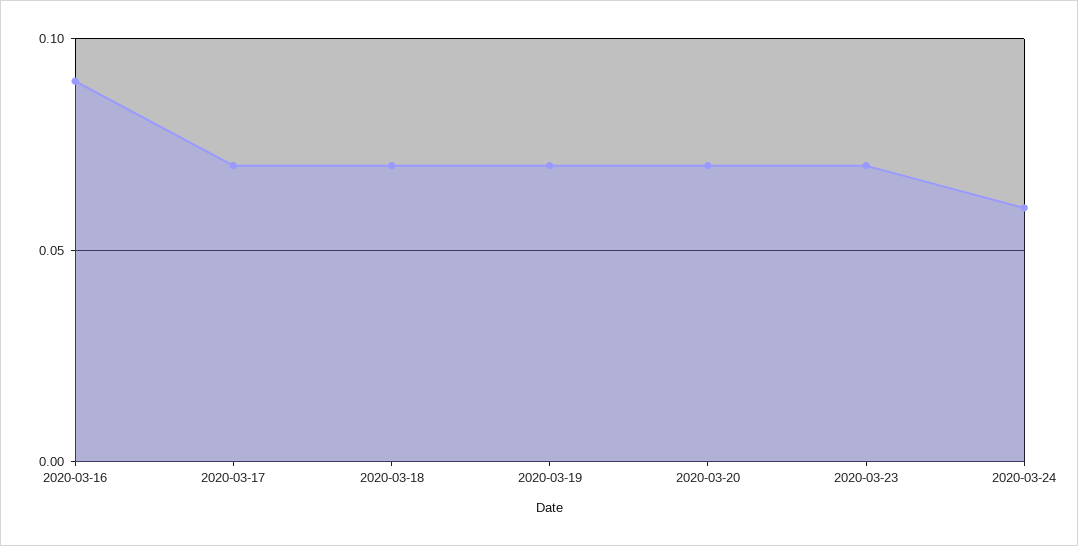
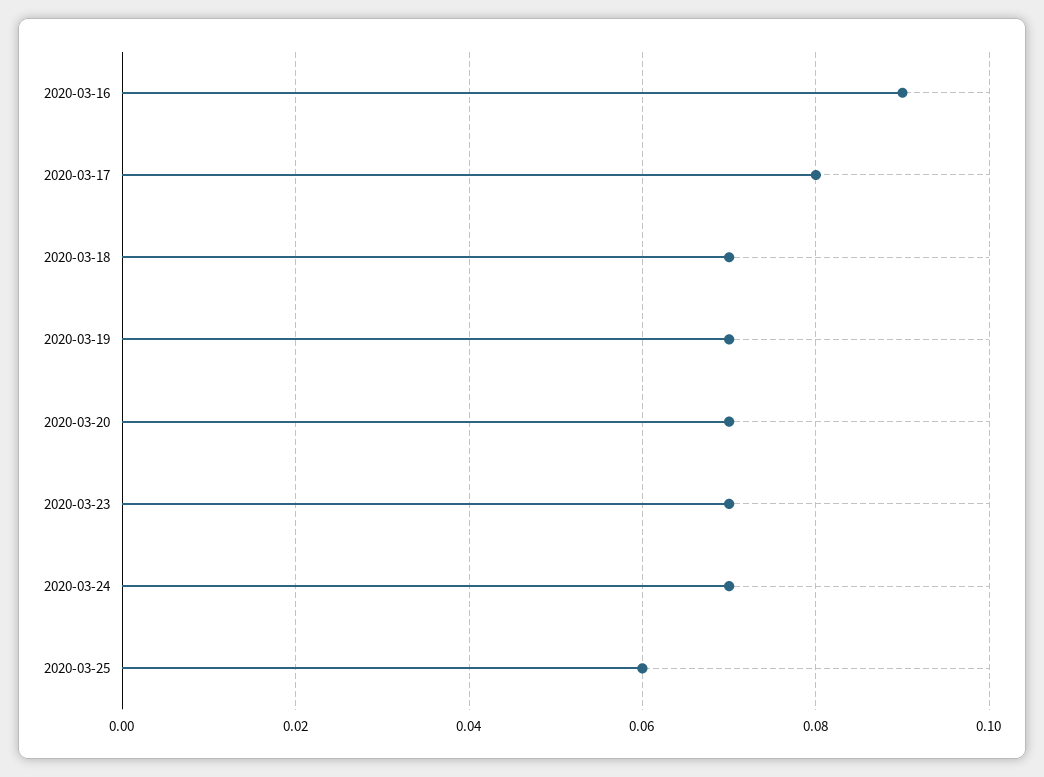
2020-03-17: 0.07 -> 0.08
2020-03-24: 0.06 -> 0.07
2020-03-25: none -> 0.06

